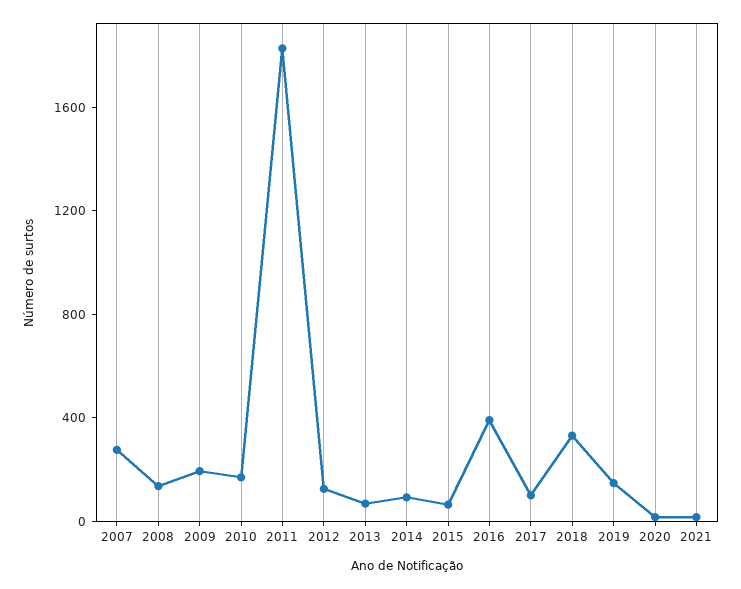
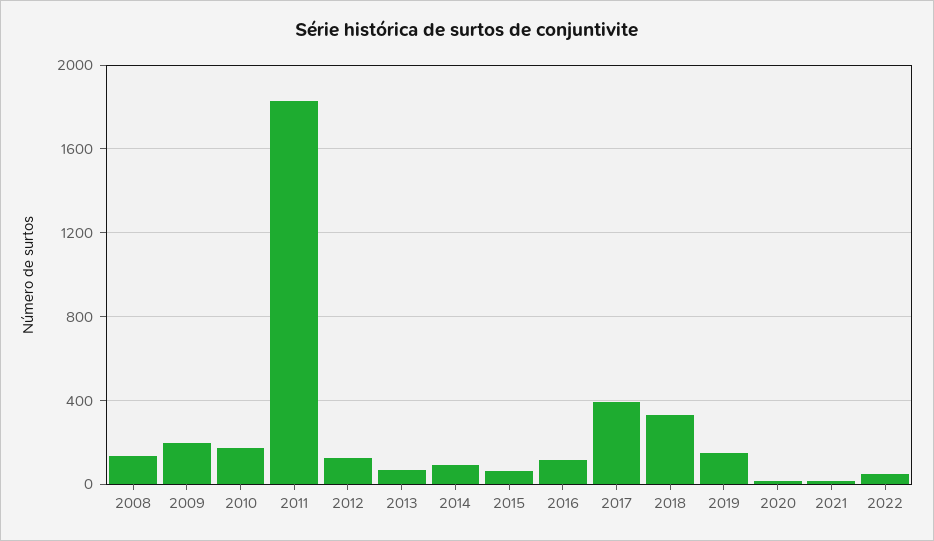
2007: 300 -> none
2016: 400 -> 100
2017: 100 -> 400
2022: none -> 50

